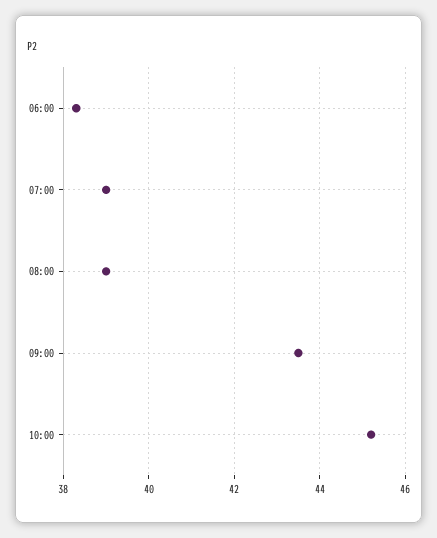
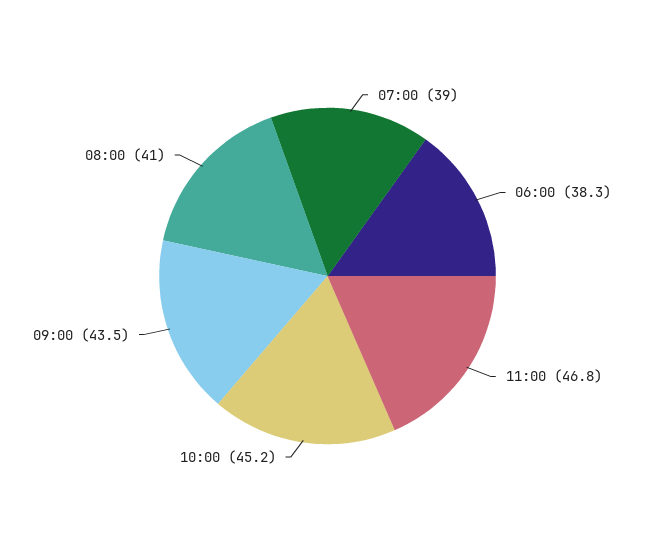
08:00: 39 -> 41
11:00: none -> 46.8

